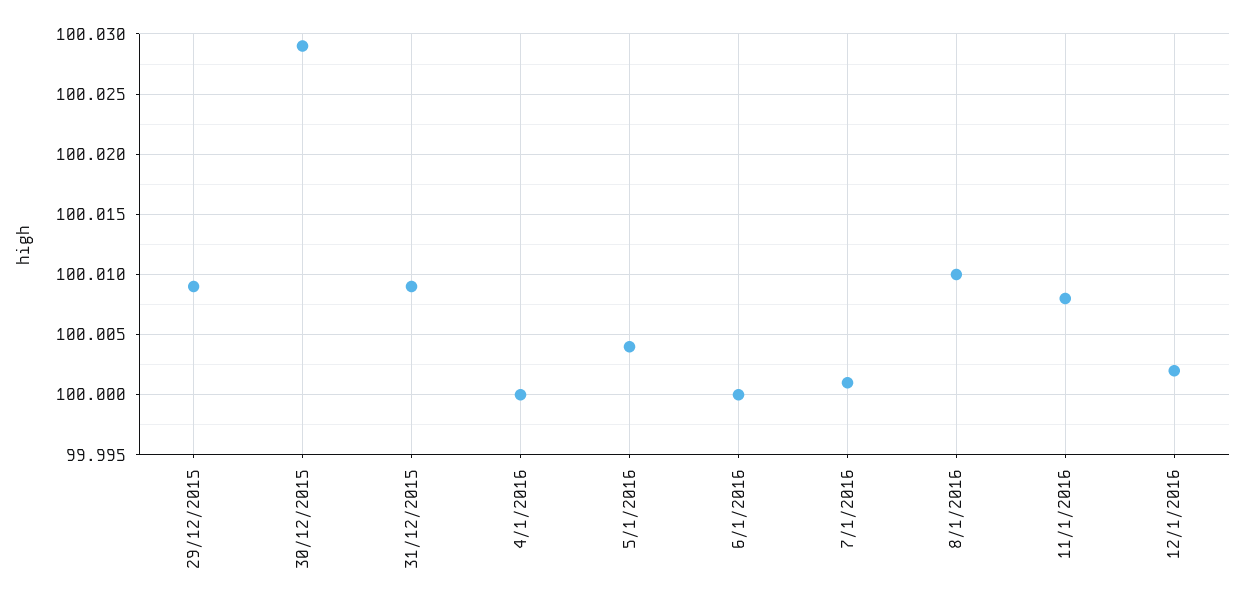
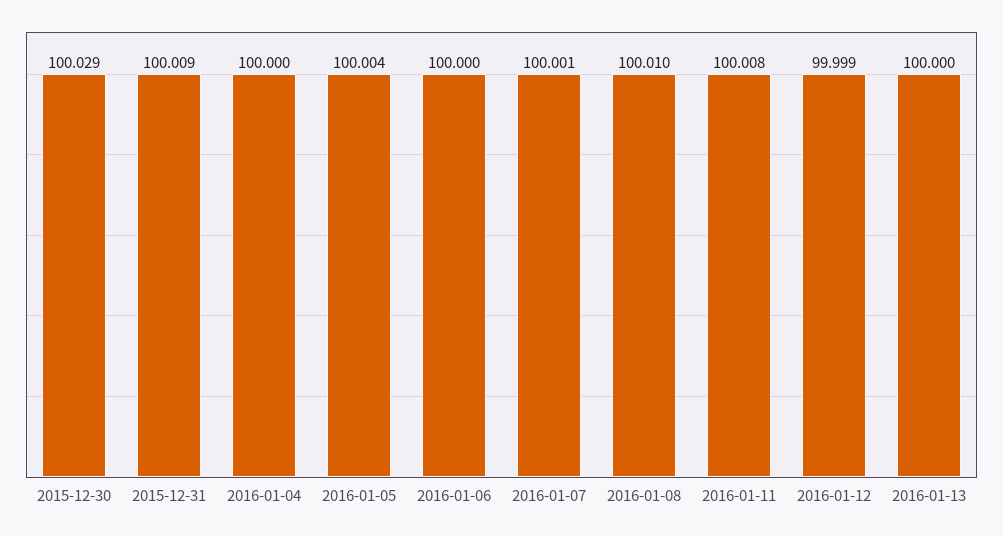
29/12/2015: 100.009 -> none
12/1/2016: 100.002 -> 99.999
2016-01-13: none -> 100

